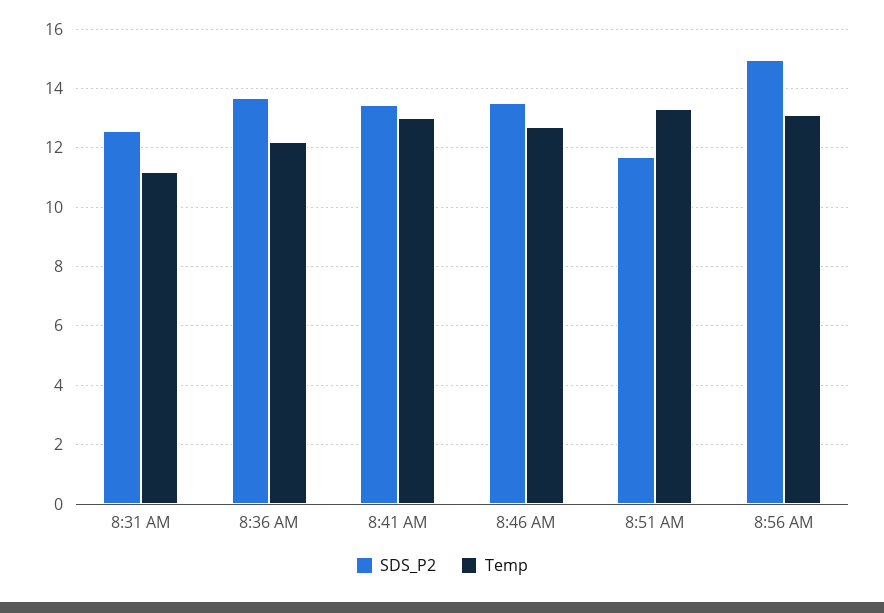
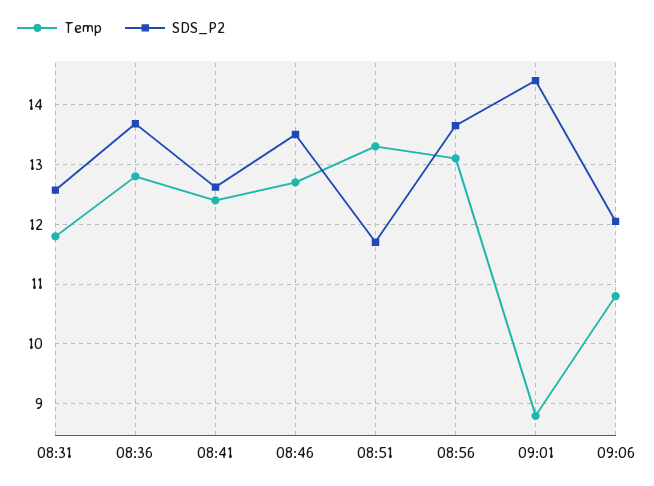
Temp, 8:31 AM: 11.25 -> 11.8
Temp, 8:36 AM: 12.25 -> 12.8
SDS_P2, 8:41 AM: 13.5 -> 12.6
Temp, 8:41 AM: 13 -> 12.4
SDS_P2, 8:56 AM: 15 -> 13.6
Temp, 09:01: none -> 8.8
SDS_P2, 09:01: none -> 14.4
Temp, 09:06: none -> 10.8
SDS_P2, 09:06: none -> 12

